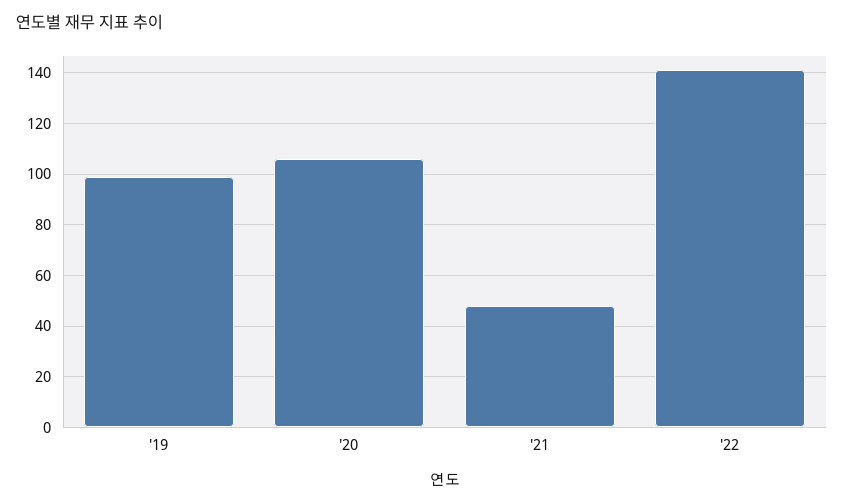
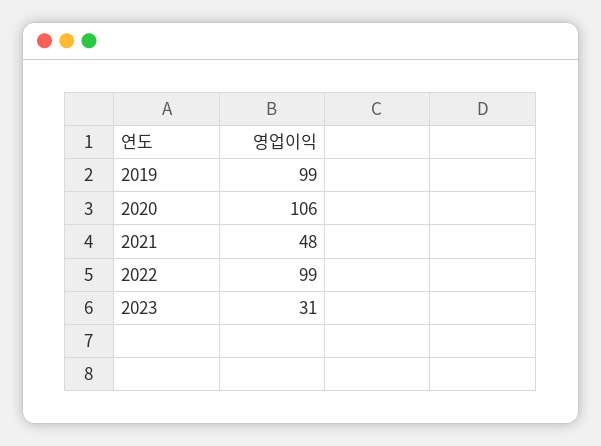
'22: 140 -> 99
2023: none -> 31

